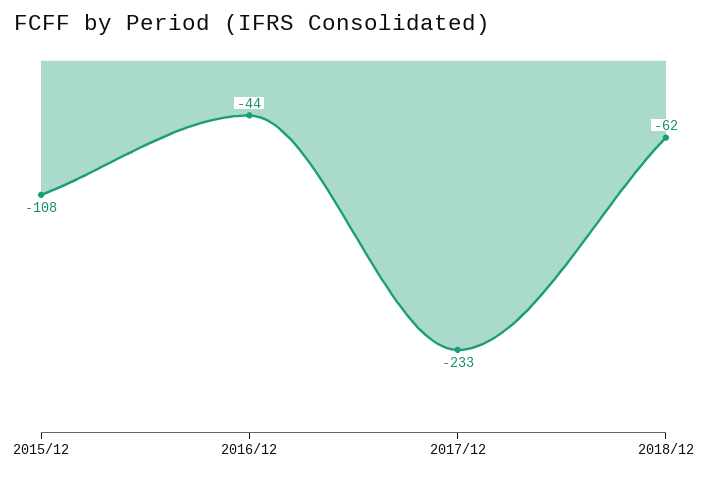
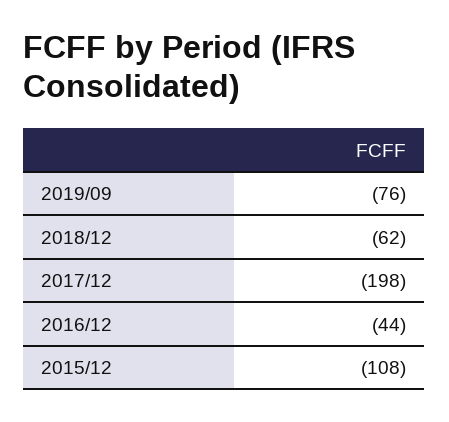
2017/12: -233 -> -198
2019/09: none -> -76

